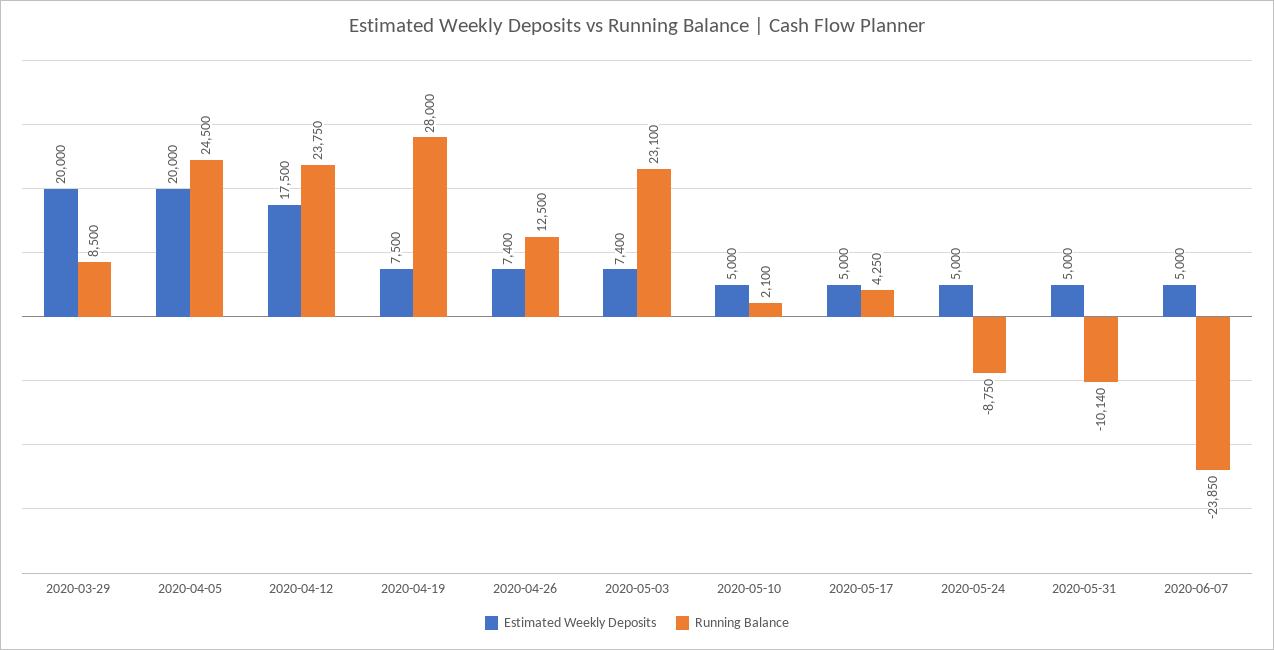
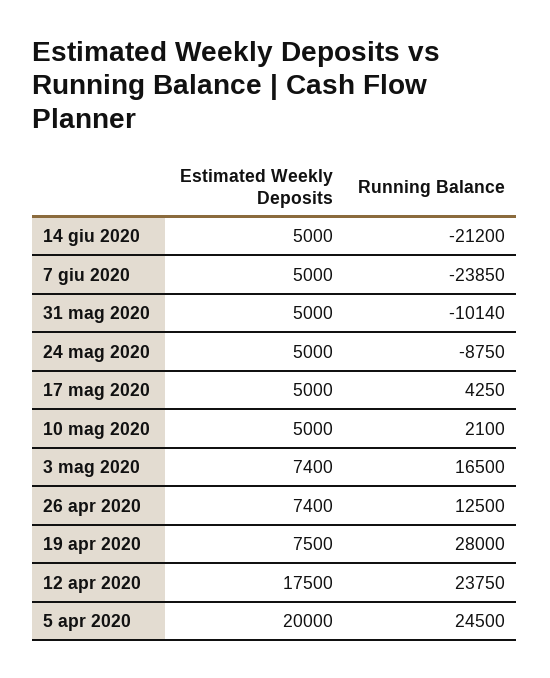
Estimated Weekly Deposits, 2020-03-29: 20000 -> none
Running Balance, 2020-03-29: 8500 -> none
Running Balance, 2020-05-03: 23100 -> 16500
Estimated Weekly Deposits, 14 giu 2020: none -> 5000
Running Balance, 14 giu 2020: none -> -21200

